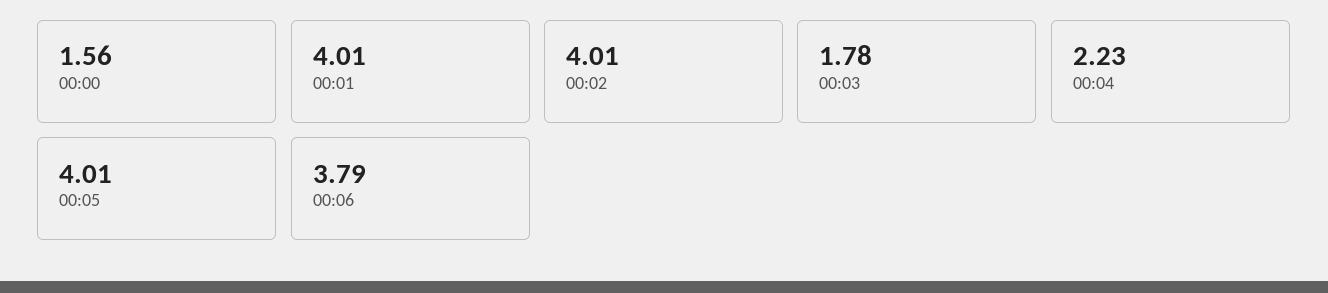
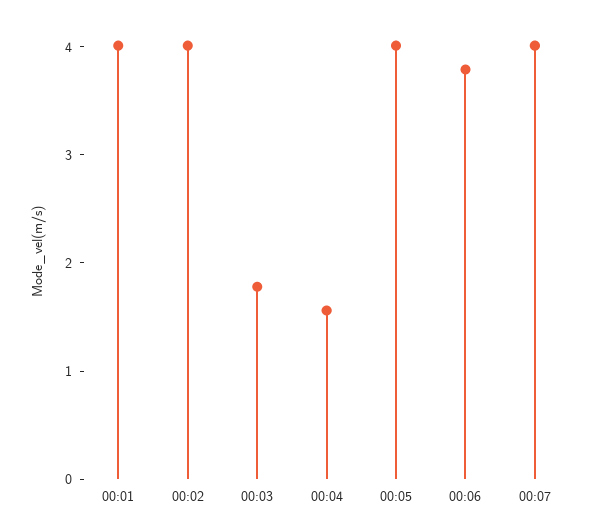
00:00: 1.56 -> none
00:04: 2.23 -> 1.6
00:07: none -> 4

